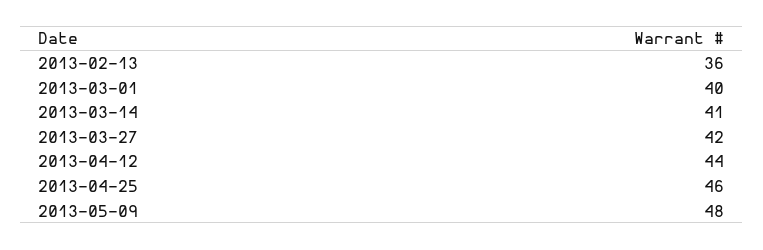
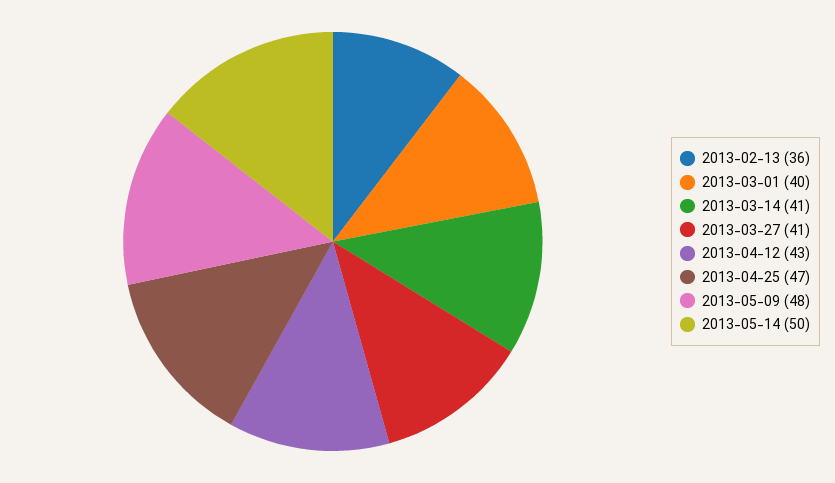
2013-03-27: 42 -> 41
2013-04-12: 44 -> 43
2013-04-25: 46 -> 47
2013-05-14: none -> 50

